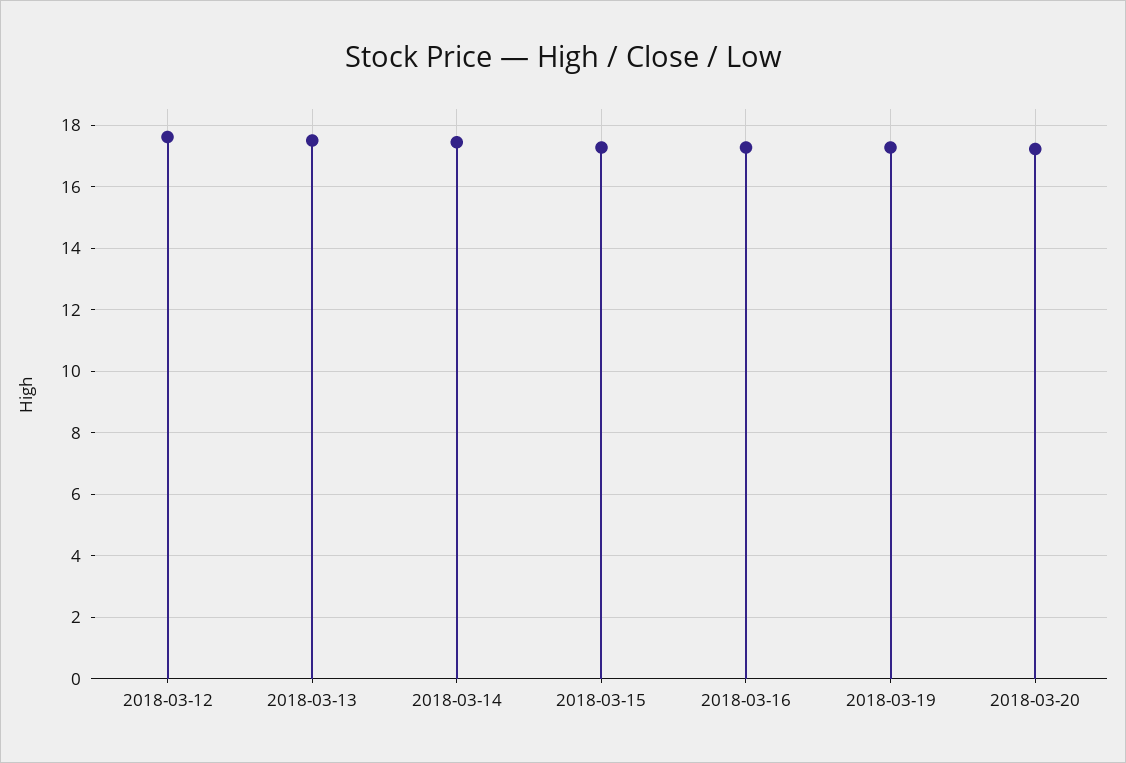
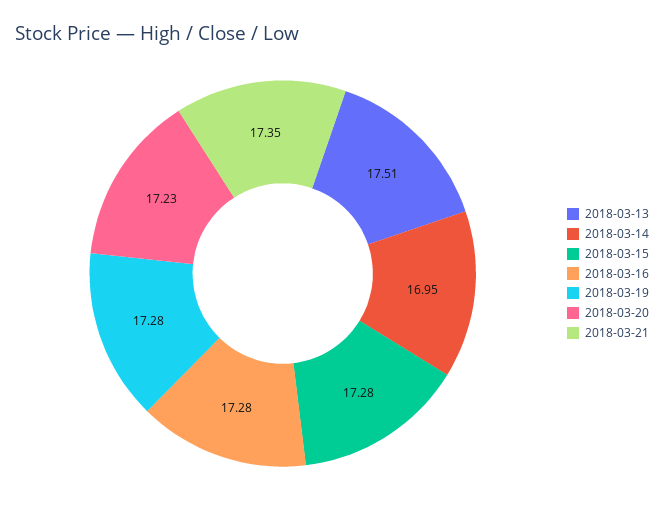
2018-03-12: 17.6 -> none
2018-03-14: 17.4 -> 16.95
2018-03-21: none -> 17.35

